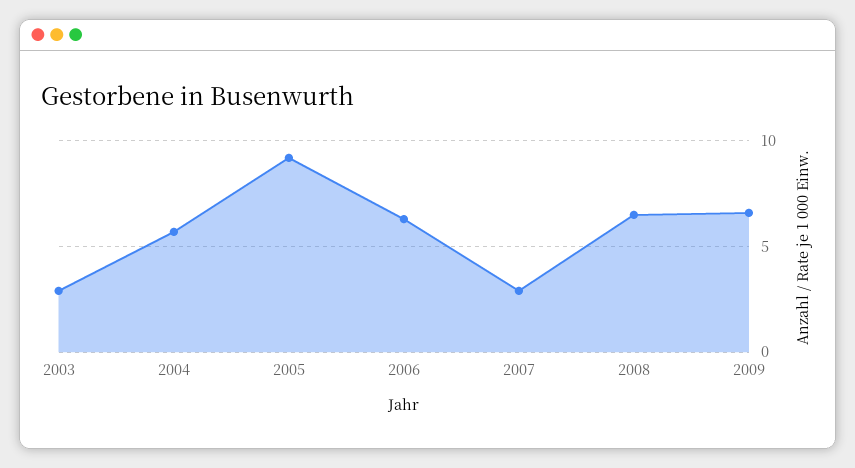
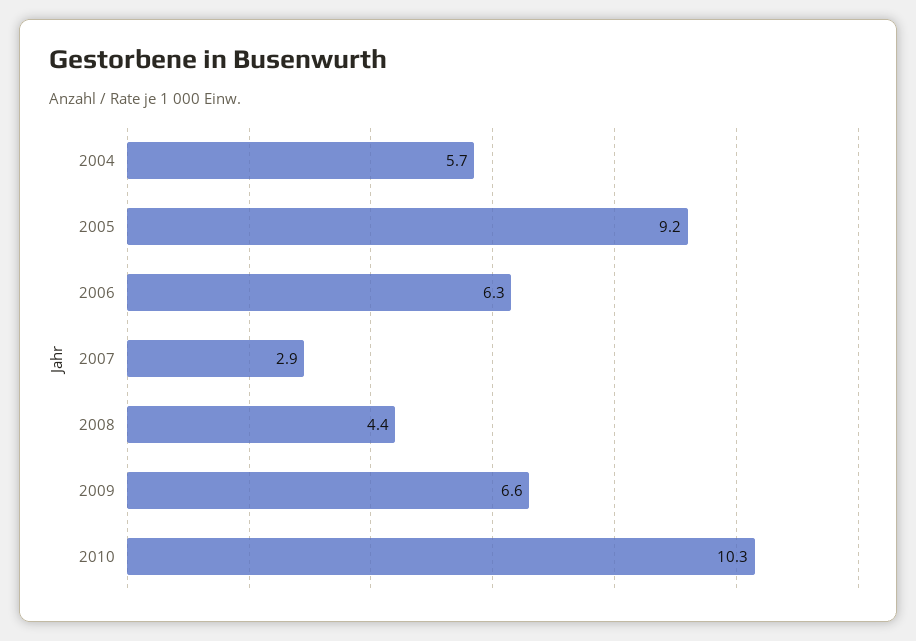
2003: 3 -> none
2008: 6.5 -> 4.4
2010: none -> 10.3

